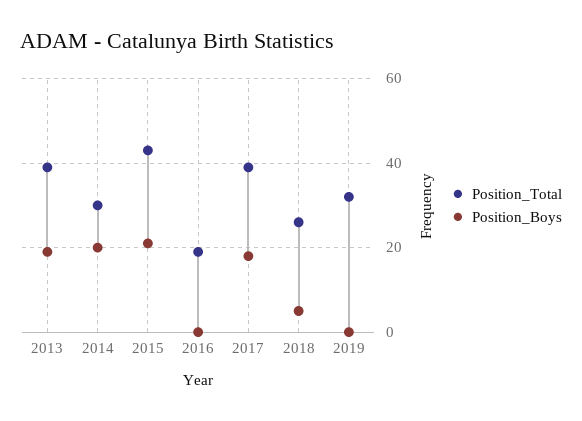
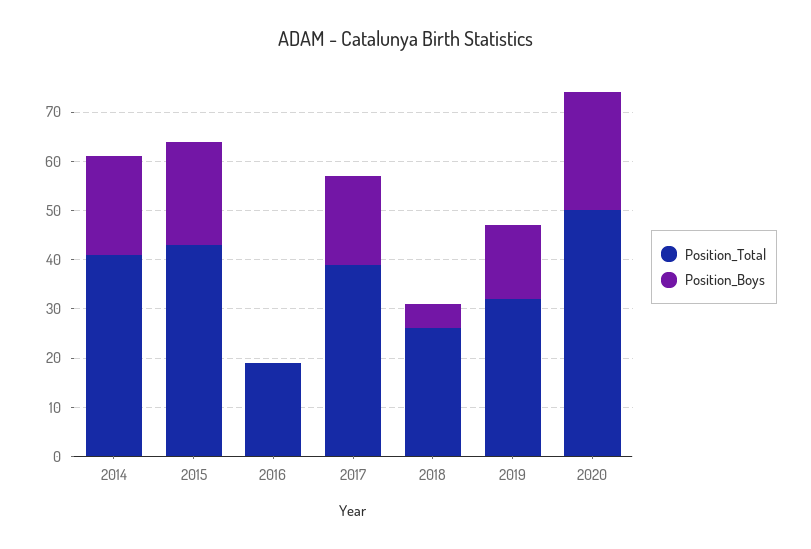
Position_Total, 2013: 40 -> none
Position_Boys, 2013: 20 -> none
Position_Total, 2014: 30 -> 40
Position_Boys, 2019: 0 -> 15
Position_Total, 2020: none -> 50
Position_Boys, 2020: none -> 25

